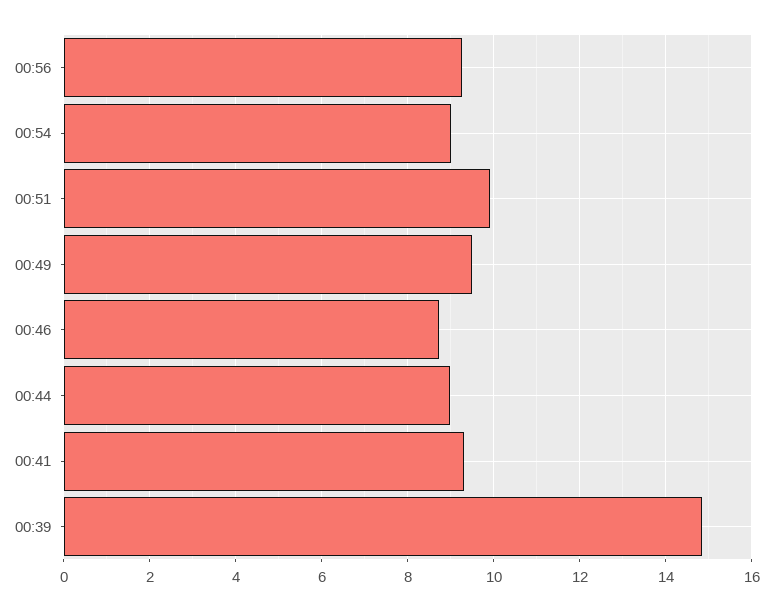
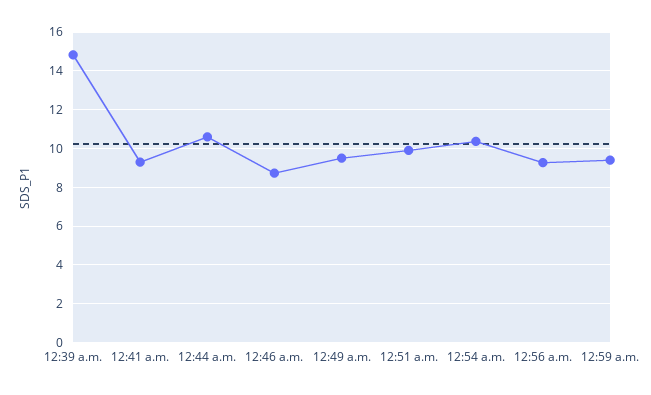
00:54: 9 -> 10.5
00:44: 9 -> 10.5
12:59 a.m.: none -> 9.5

